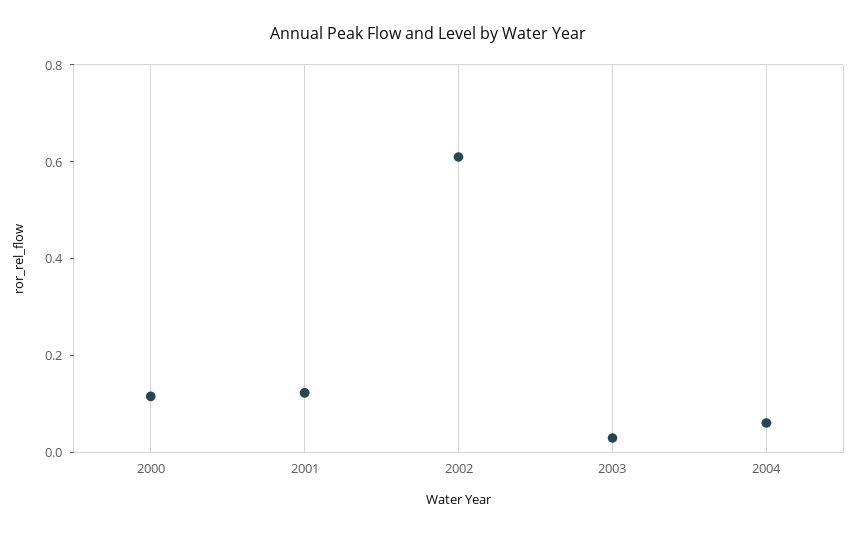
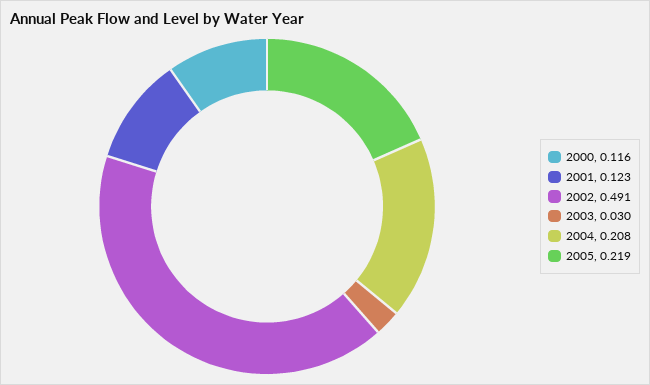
2002: 0.6 -> 0.491
2004: 0.05 -> 0.208
2005: none -> 0.219

